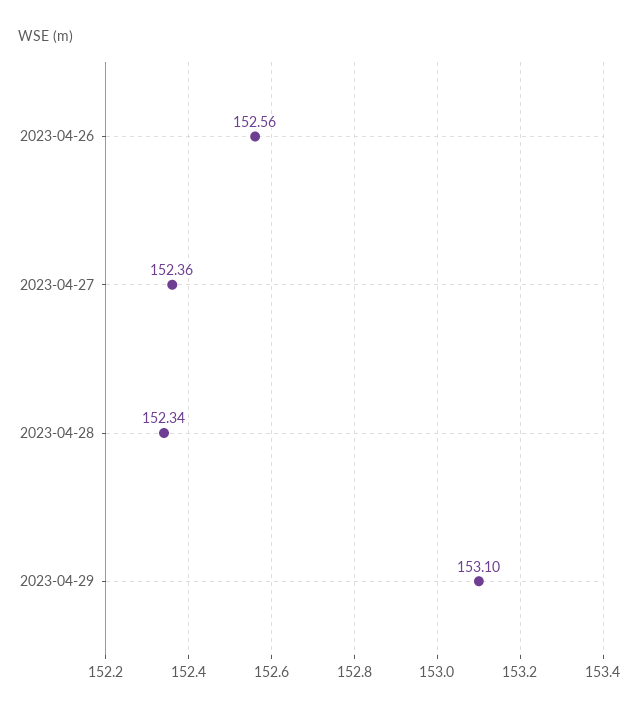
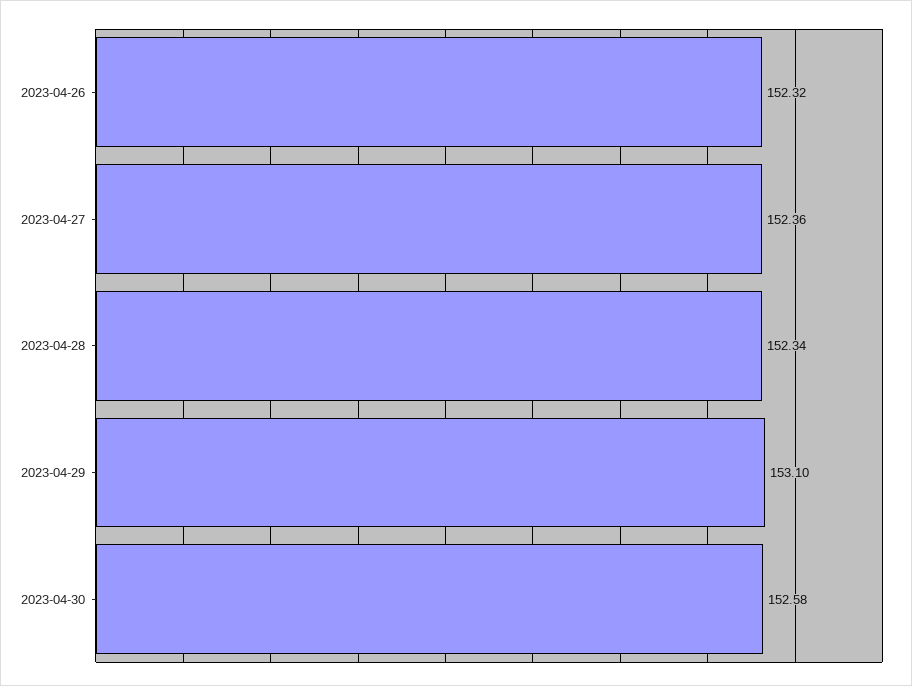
2023-04-26: 152.56 -> 152.32
2023-04-30: none -> 152.58

